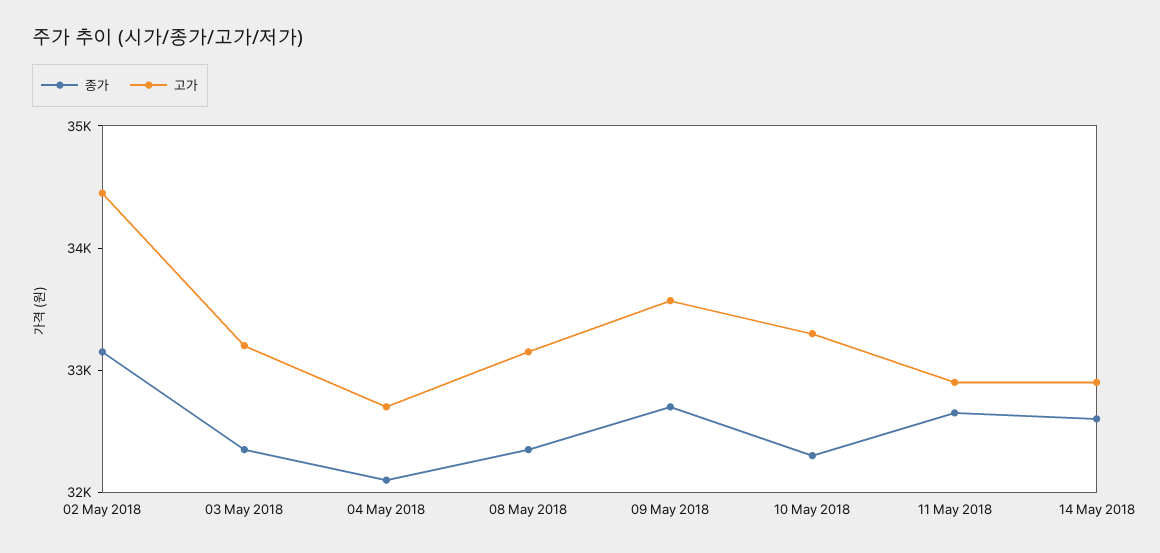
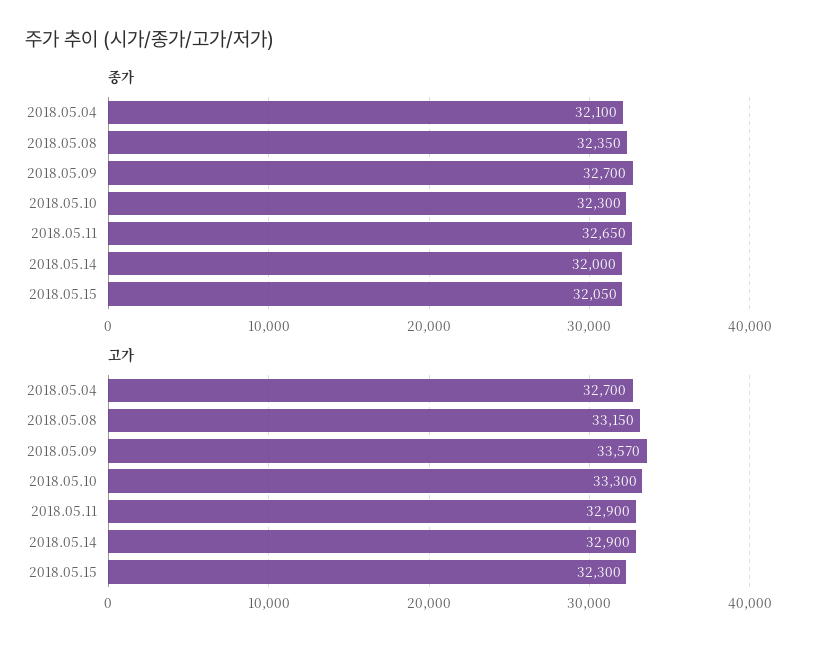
종가, 02 May 2018: 33200 -> none
고가, 02 May 2018: 34400 -> none
종가, 03 May 2018: 32400 -> none
고가, 03 May 2018: 33200 -> none
종가, 14 May 2018: 32600 -> 32000
종가, 2018.05.15: none -> 32050
고가, 2018.05.15: none -> 32300

